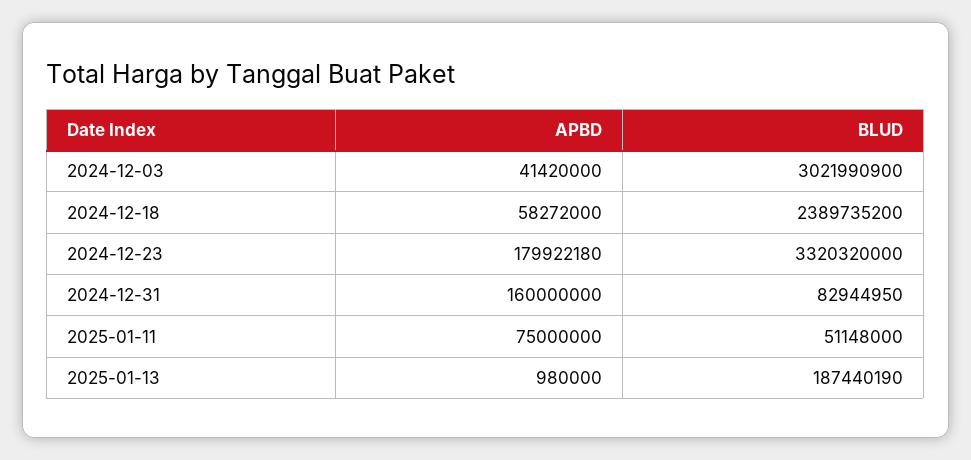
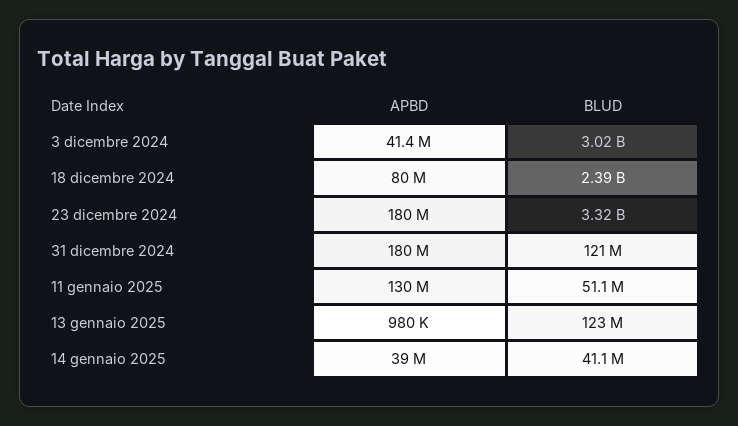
APBD, 2024-12-18: 58272000 -> 80000000
APBD, 2024-12-31: 160000000 -> 180000000
BLUD, 2024-12-31: 82944950 -> 121000000
APBD, 2025-01-11: 75000000 -> 130000000
BLUD, 2025-01-13: 187440190 -> 123000000
APBD, 14 gennaio 2025: none -> 39000000
BLUD, 14 gennaio 2025: none -> 41100000

